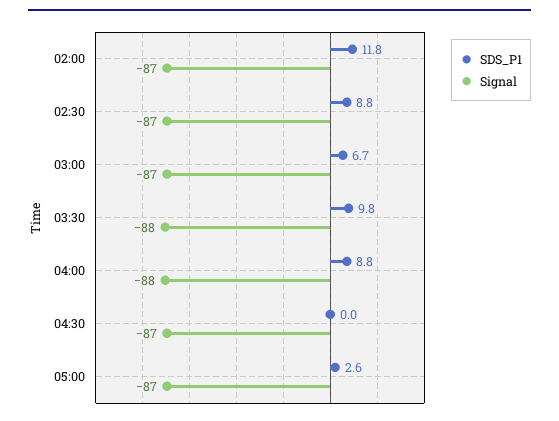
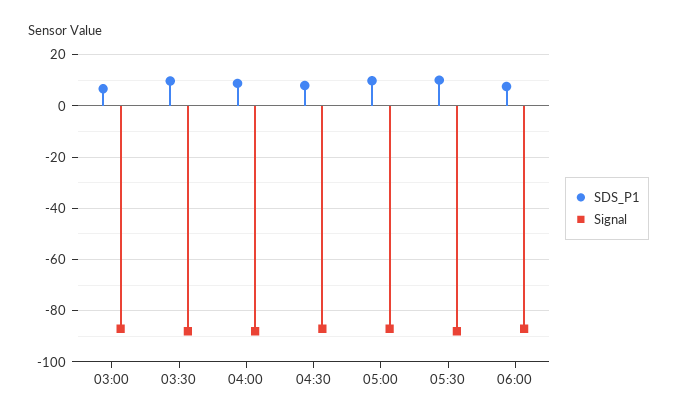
SDS_P1, 02:00: 11.8 -> none
Signal, 02:00: -87 -> none
SDS_P1, 02:30: 8.8 -> none
Signal, 02:30: -87 -> none
SDS_P1, 04:30: 0 -> 7.5
SDS_P1, 05:00: 2.6 -> 10
SDS_P1, 05:30: none -> 10
Signal, 05:30: none -> -87.5
SDS_P1, 06:00: none -> 7.5
Signal, 06:00: none -> -87.5

